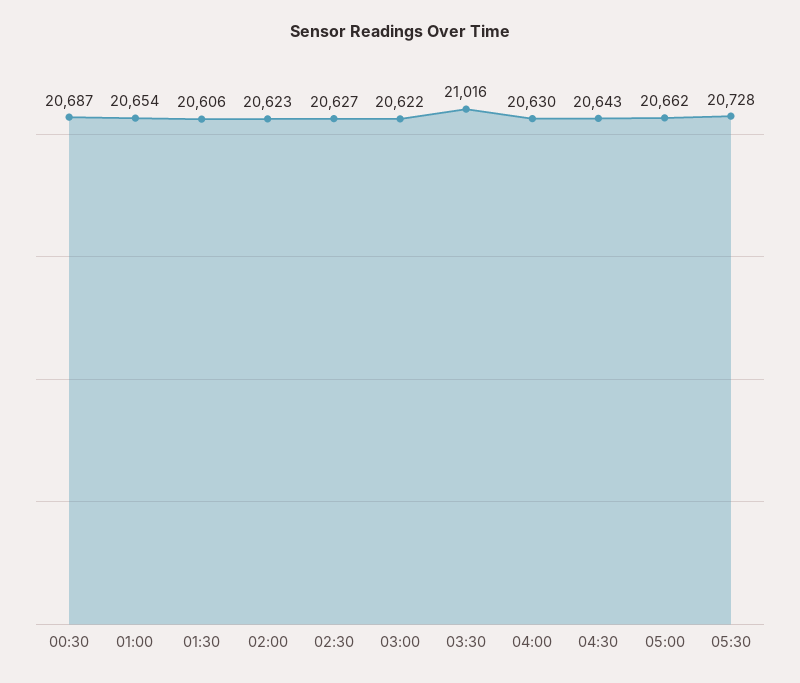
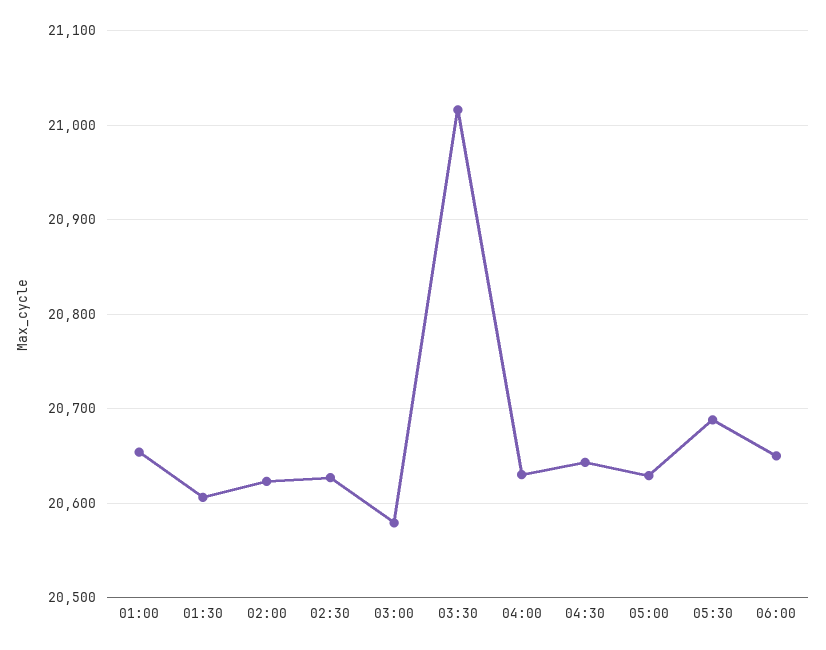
00:30: 20687 -> none
03:00: 20622 -> 20580
05:00: 20662 -> 20630
05:30: 20728 -> 20690
06:00: none -> 20650

